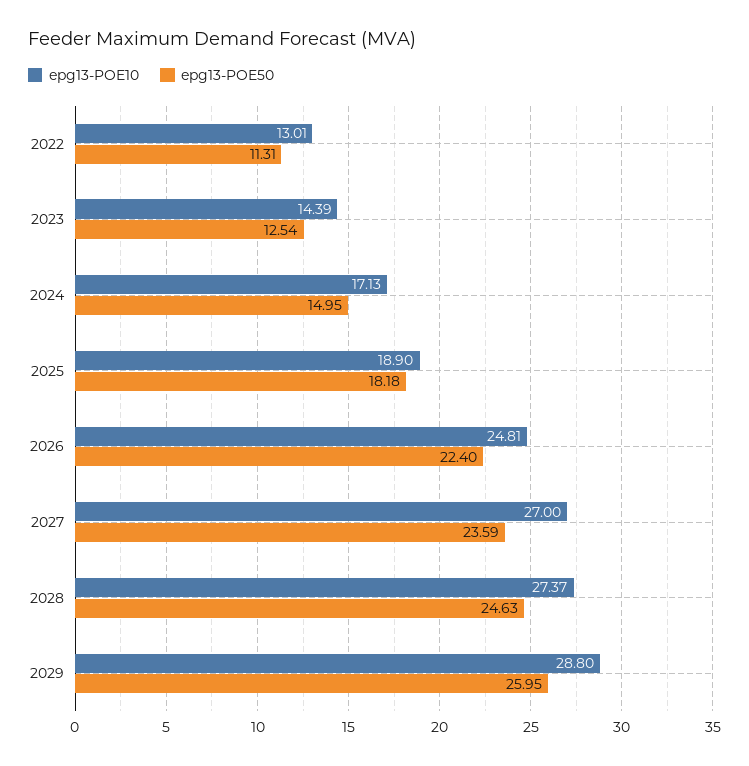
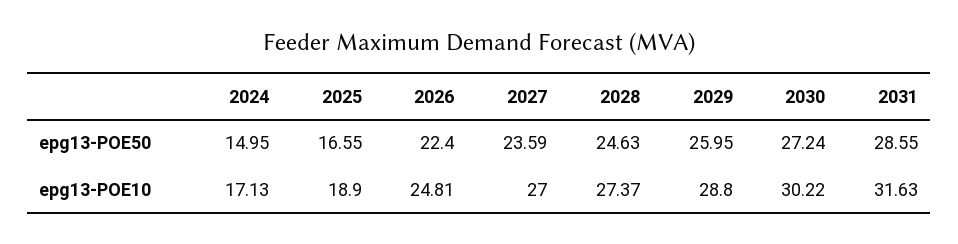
epg13-POE10, 2022: 13.01 -> none
epg13-POE50, 2022: 11.31 -> none
epg13-POE10, 2023: 14.39 -> none
epg13-POE50, 2023: 12.54 -> none
epg13-POE50, 2025: 18.18 -> 16.55
epg13-POE50, 2030: none -> 27.24
epg13-POE50, 2031: none -> 28.55
epg13-POE10, 2030: none -> 30.22
epg13-POE10, 2031: none -> 31.63

